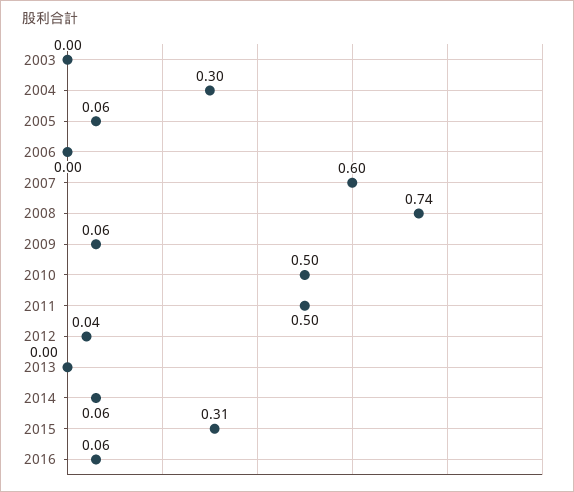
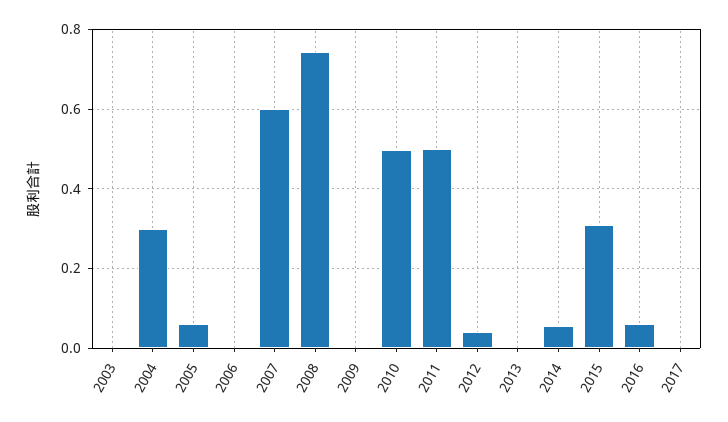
2009: 0.06 -> 0
2017: none -> 0

